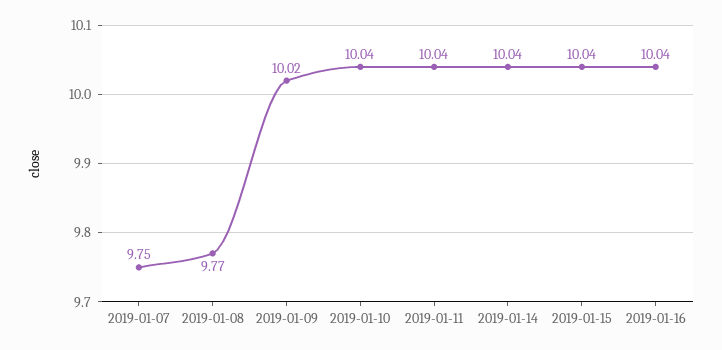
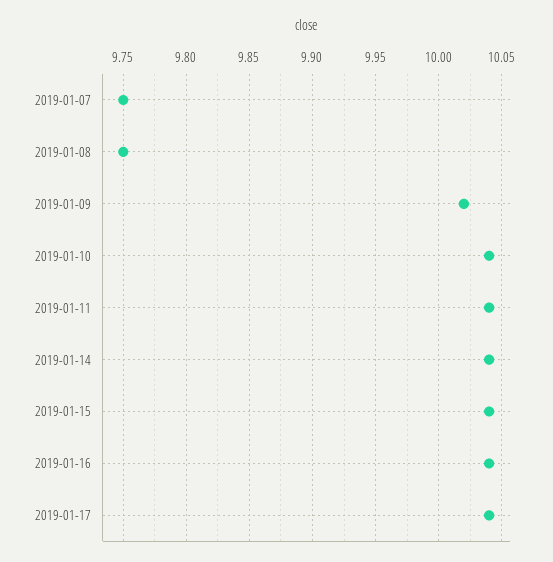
2019-01-08: 9.77 -> 9.75
2019-01-17: none -> 10.04

